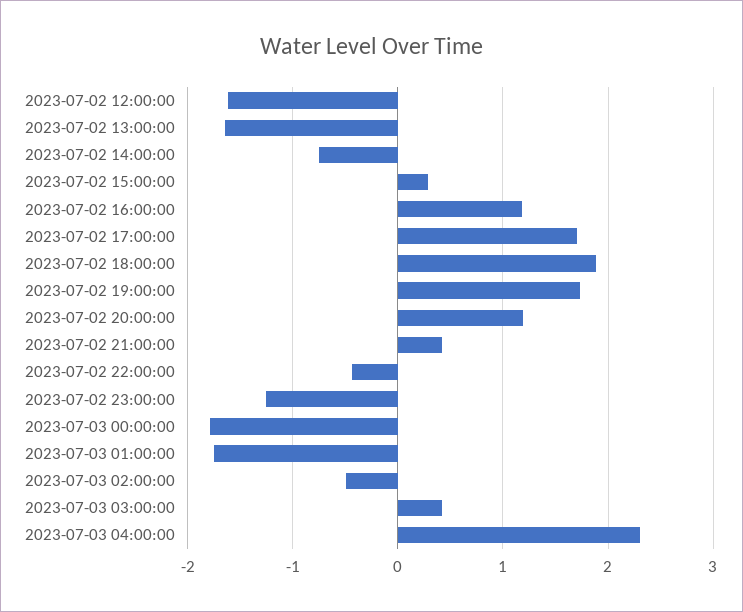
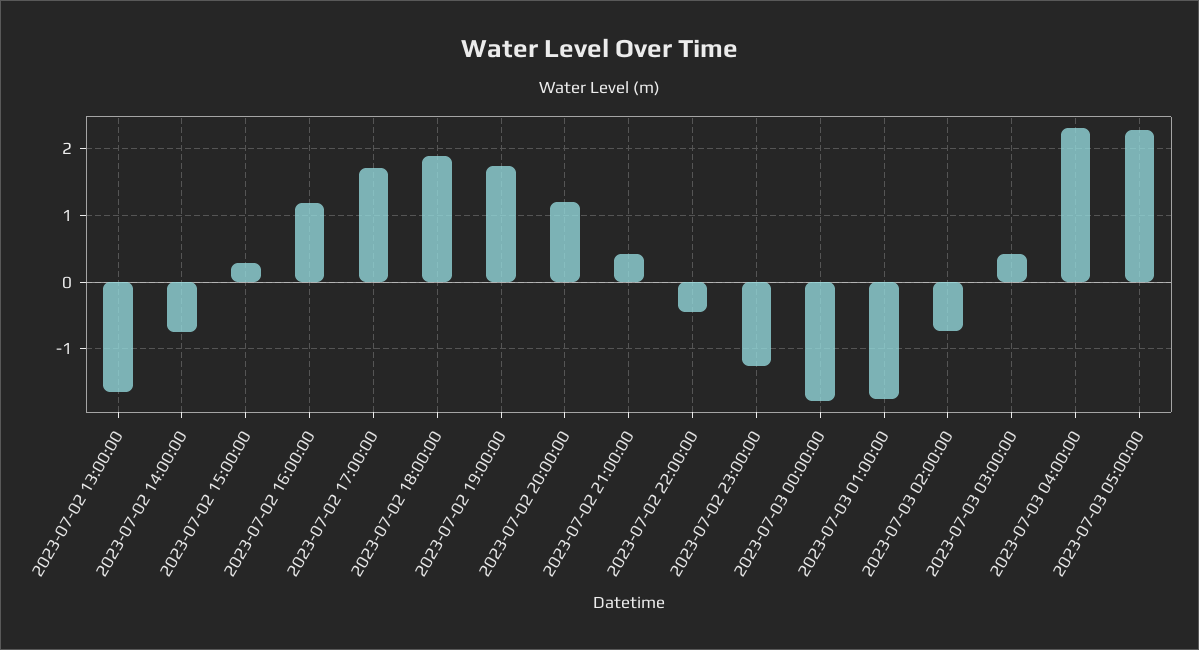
2023-07-02 12:00:00: -1.6 -> none
2023-07-03 02:00:00: -0.5 -> -0.7
2023-07-03 05:00:00: none -> 2.3

